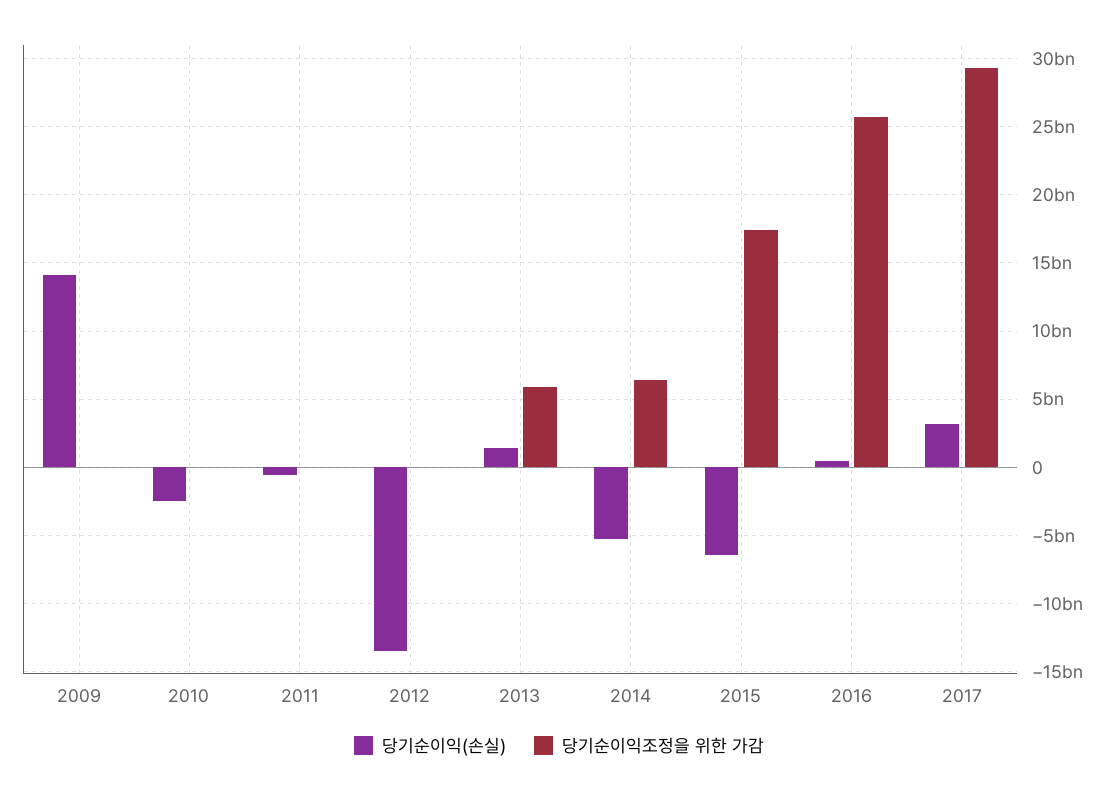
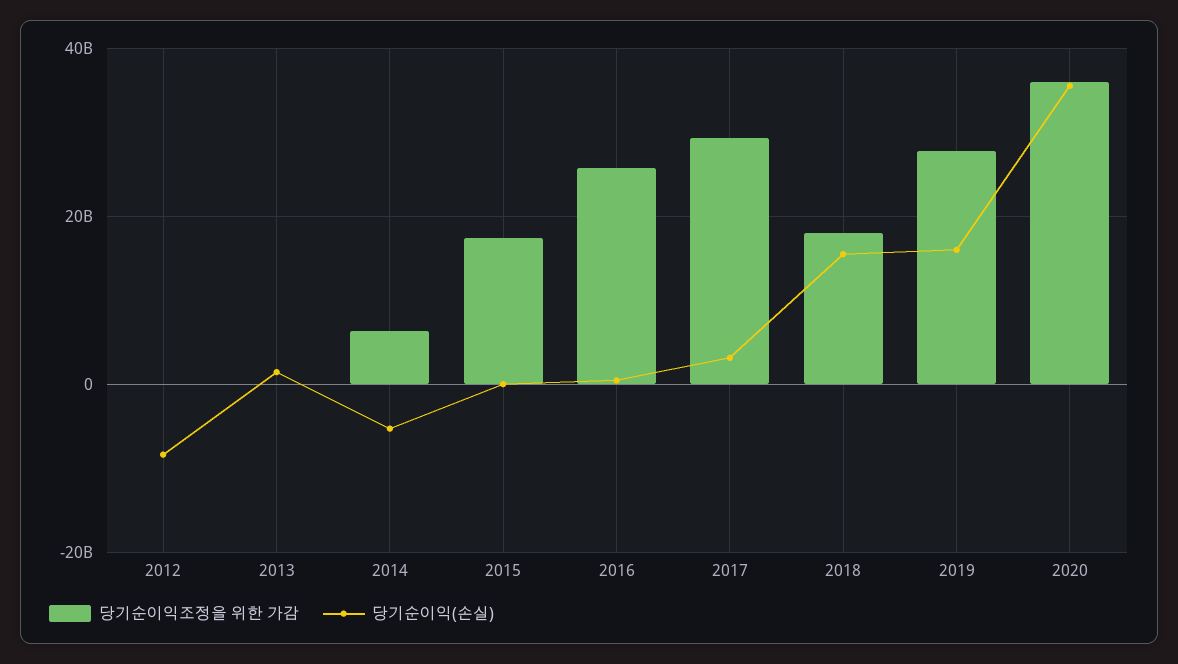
당기순이익(손실), 2009: 14000000000 -> none
당기순이익조정을 위한 가감, 2009: 0 -> none
당기순이익(손실), 2010: -2500000000 -> none
당기순이익조정을 위한 가감, 2010: 0 -> none
당기순이익(손실), 2011: -500000000 -> none
당기순이익조정을 위한 가감, 2011: 0 -> none
당기순이익(손실), 2012: -13500000000 -> -8000000000
당기순이익조정을 위한 가감, 2013: 6000000000 -> 0
당기순이익(손실), 2015: -6500000000 -> 0
당기순이익조정을 위한 가감, 2018: none -> 18000000000
당기순이익(손실), 2018: none -> 16000000000
당기순이익조정을 위한 가감, 2019: none -> 28000000000
당기순이익(손실), 2019: none -> 16000000000
당기순이익조정을 위한 가감, 2020: none -> 36000000000
당기순이익(손실), 2020: none -> 36000000000

